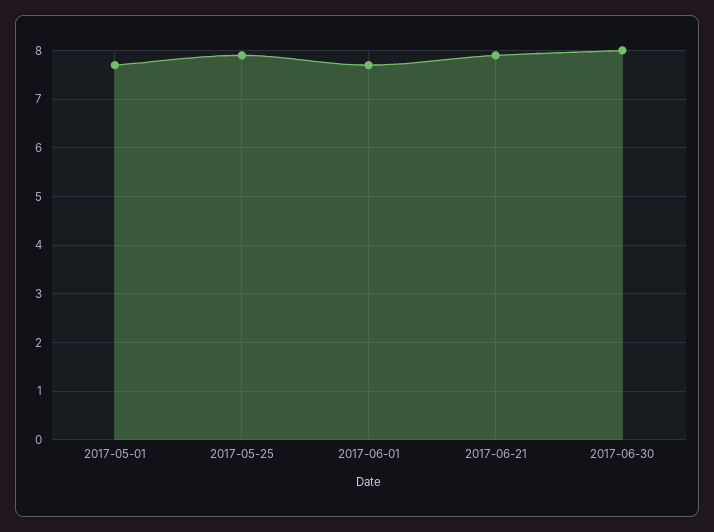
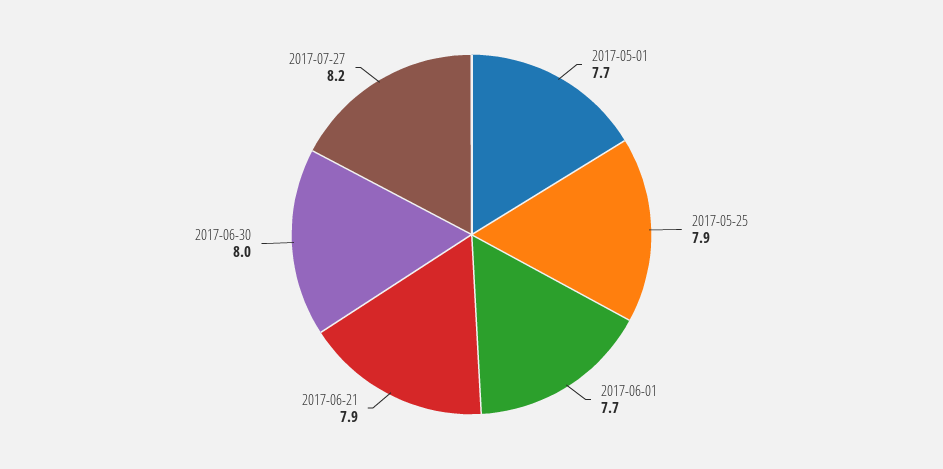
2017-07-27: none -> 8.2

